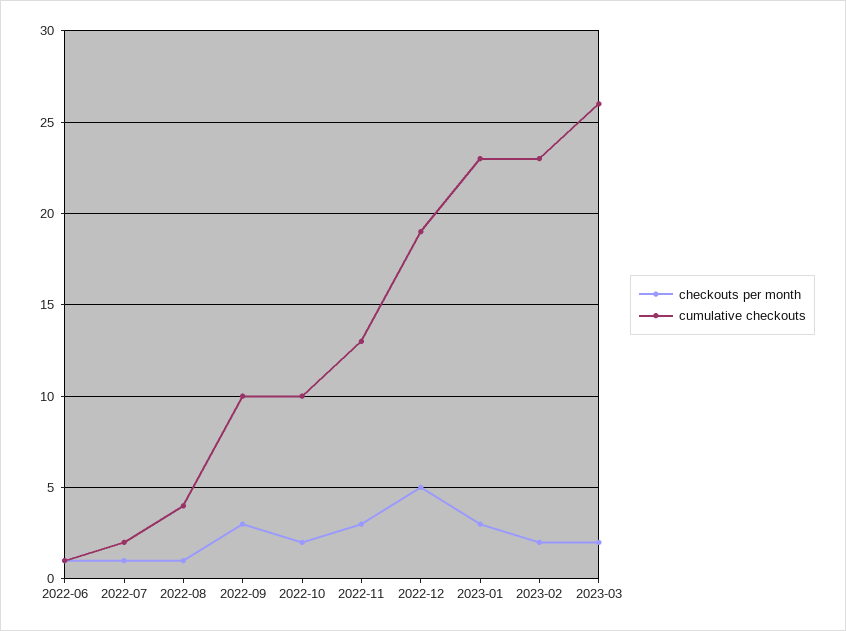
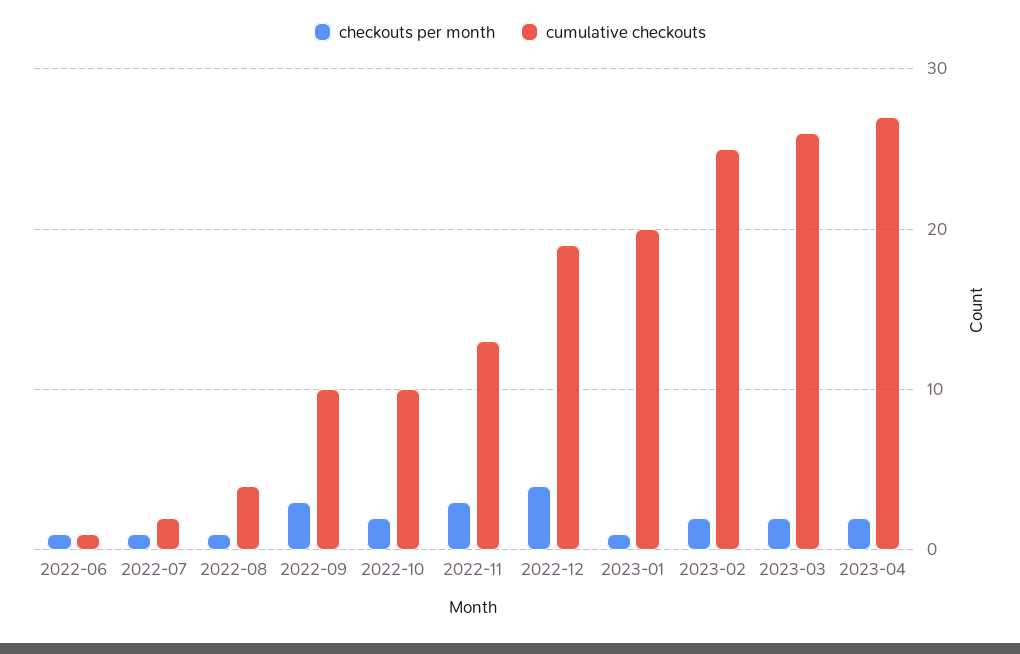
checkouts per month, 2022-12: 5 -> 4
checkouts per month, 2023-01: 3 -> 1
cumulative checkouts, 2023-01: 23 -> 20
cumulative checkouts, 2023-02: 23 -> 25
checkouts per month, 2023-04: none -> 2
cumulative checkouts, 2023-04: none -> 27

